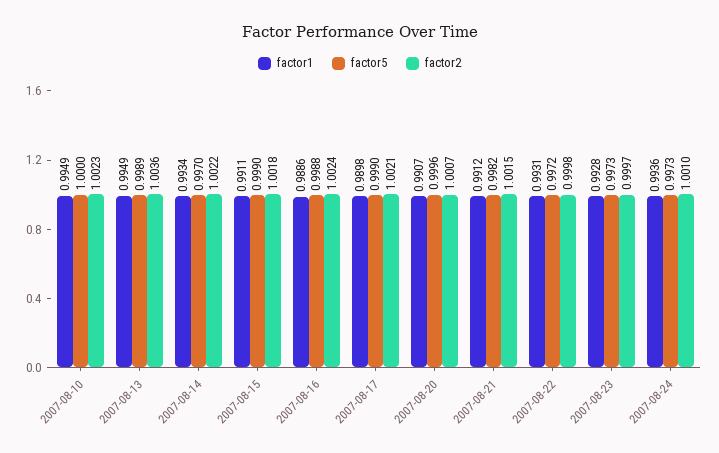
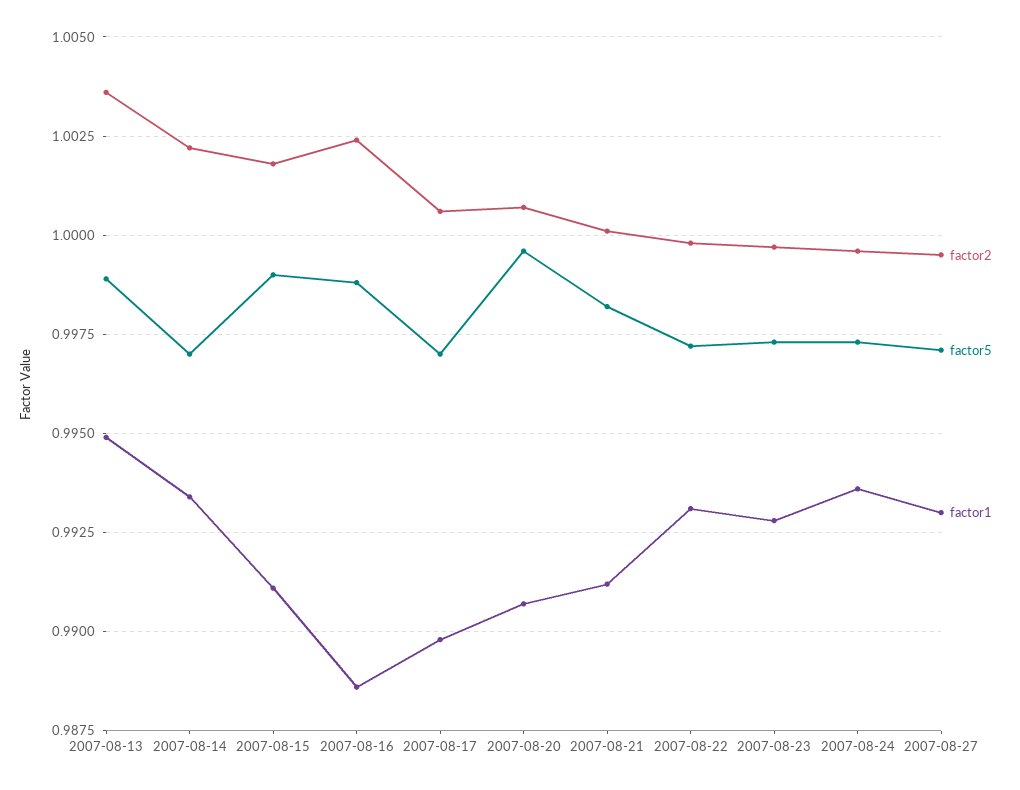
factor1, 2007-08-10: 0.9949 -> none
factor5, 2007-08-10: 1 -> none
factor2, 2007-08-10: 1.0023 -> none
factor5, 2007-08-17: 0.999 -> 0.997
factor2, 2007-08-17: 1.0021 -> 1.0005
factor2, 2007-08-21: 1.0015 -> 1
factor2, 2007-08-24: 1.001 -> 0.9995
factor2, 2007-08-27: none -> 0.9995
factor5, 2007-08-27: none -> 0.997
factor1, 2007-08-27: none -> 0.993

